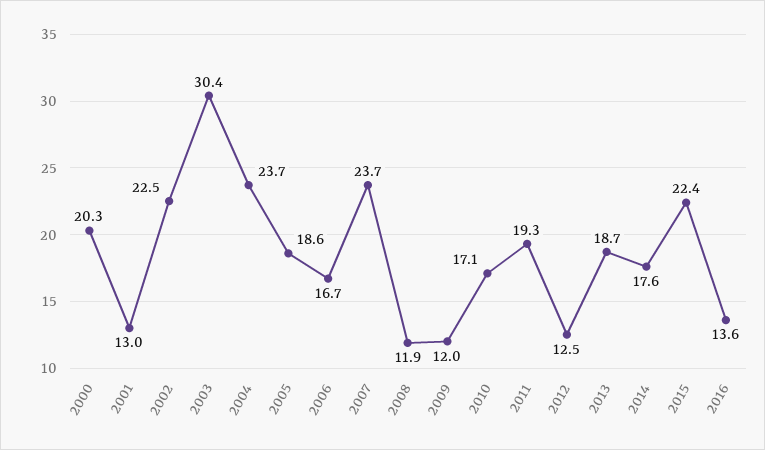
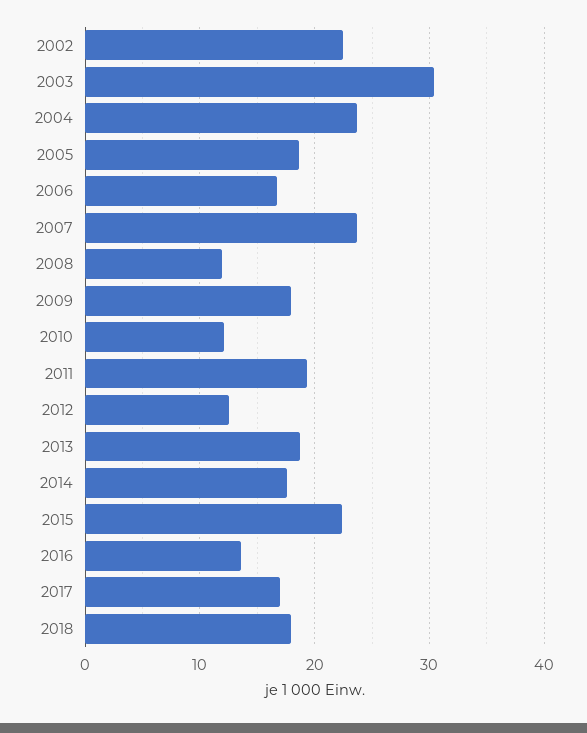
2000: 20.3 -> none
2001: 13 -> none
2009: 12 -> 18
2010: 17.1 -> 12
2017: none -> 17
2018: none -> 18

